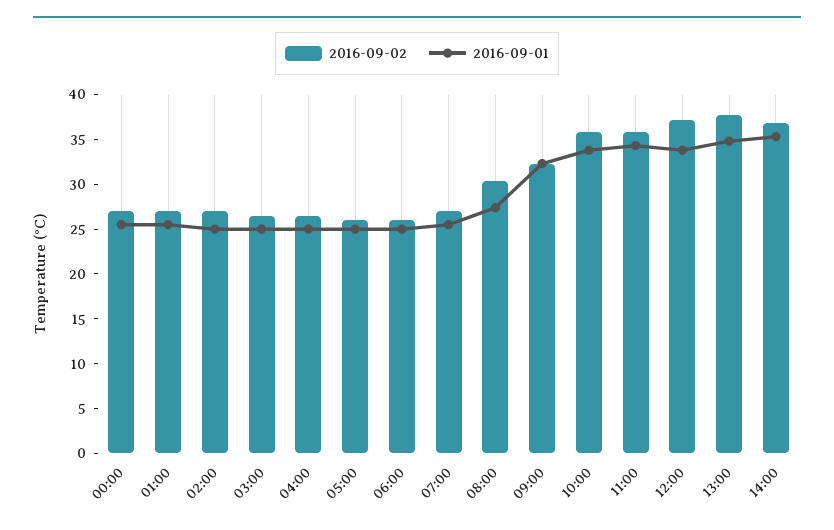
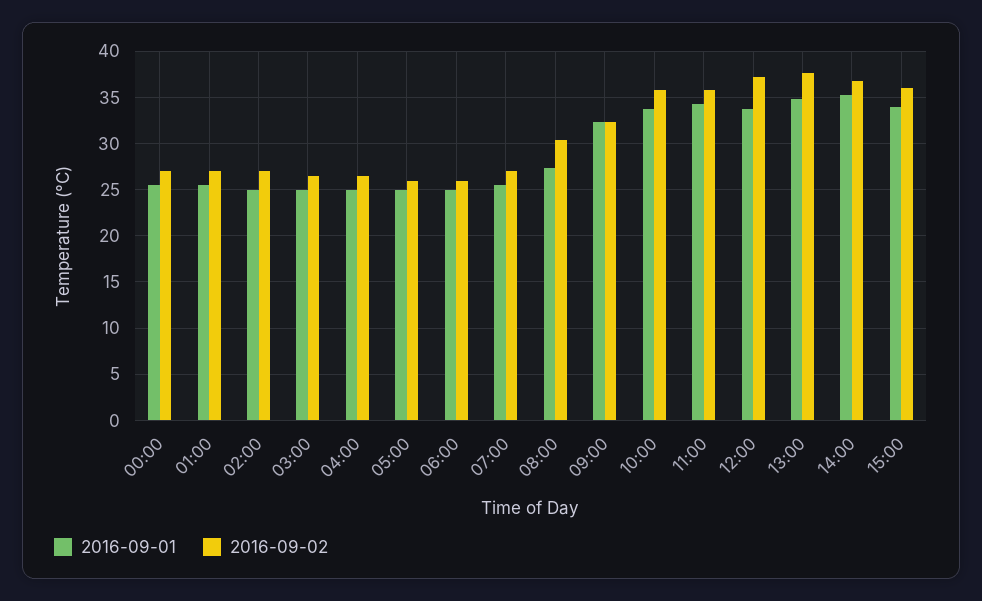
2016-09-01, 15:00: none -> 34
2016-09-02, 15:00: none -> 36

